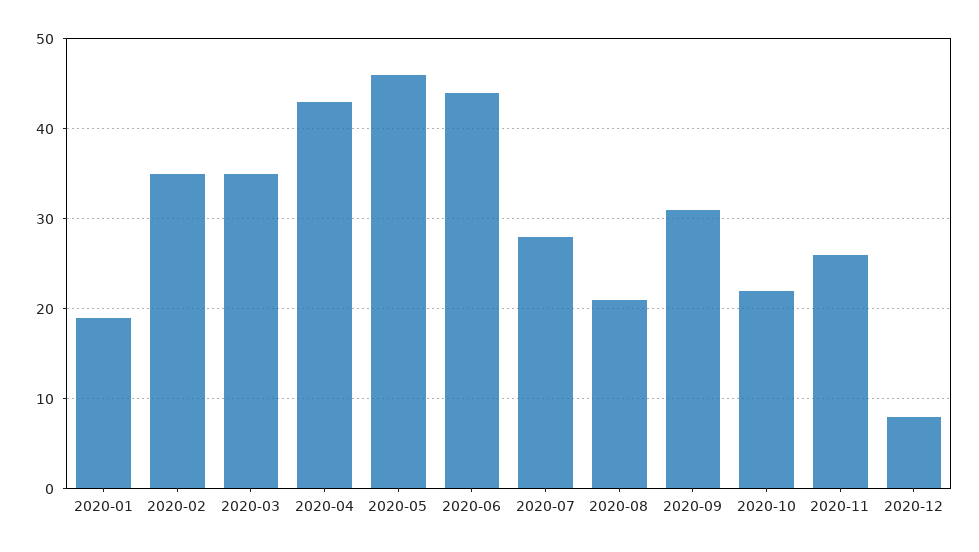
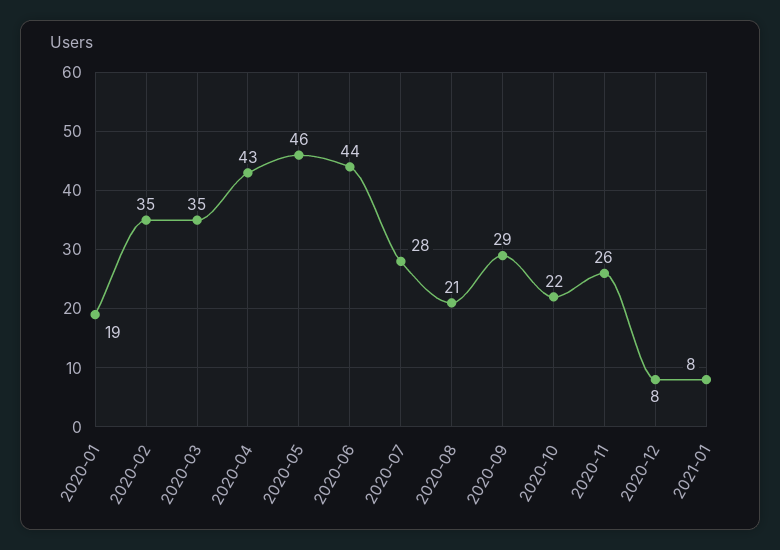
2020-09: 31 -> 29
2021-01: none -> 8

